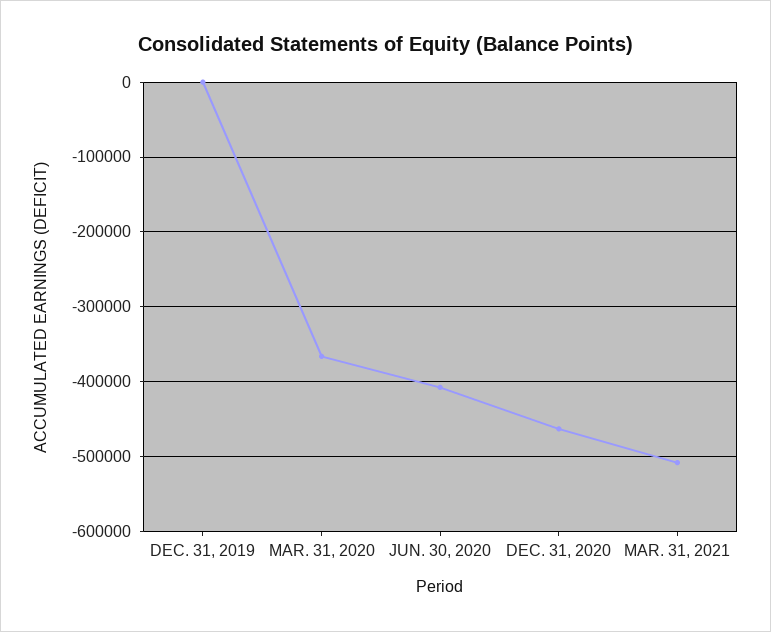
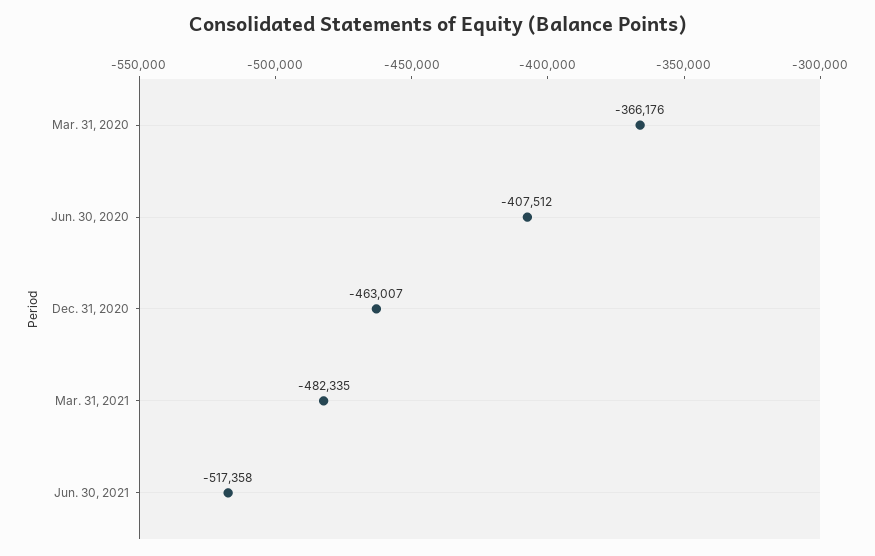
DEC. 31, 2019: 0 -> none
MAR. 31, 2021: -510000 -> -482335
Jun. 30, 2021: none -> -517358

